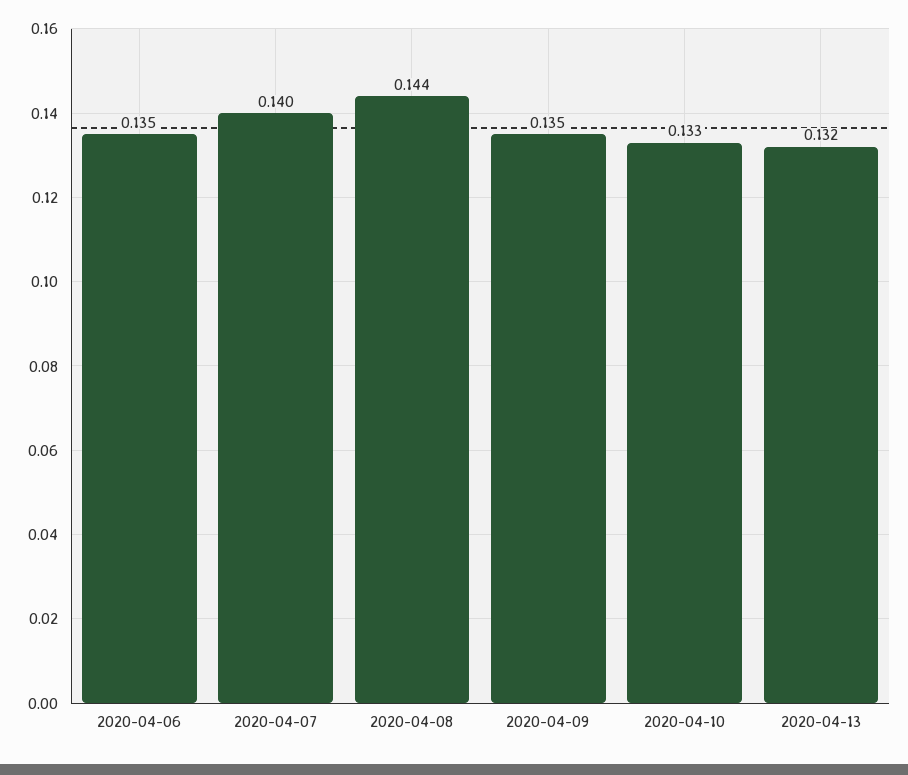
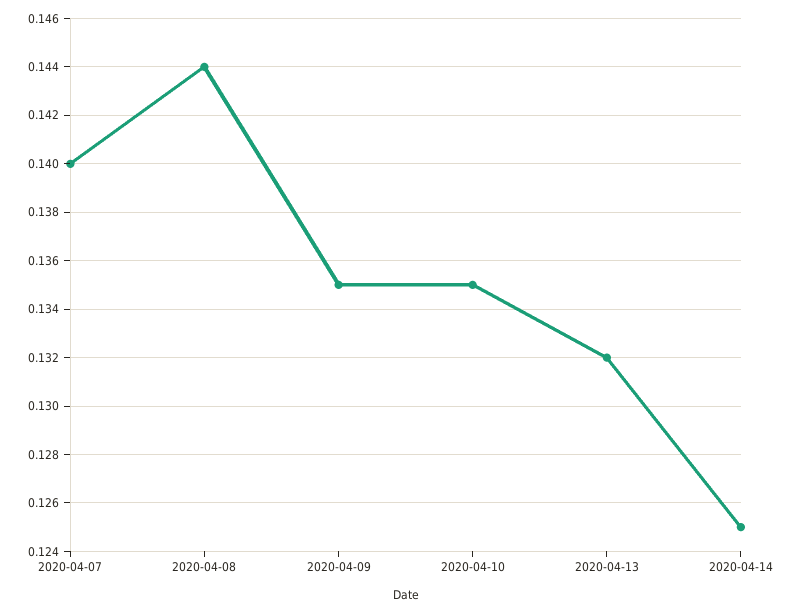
2020-04-06: 0.135 -> none
2020-04-10: 0.133 -> 0.135
2020-04-14: none -> 0.125

